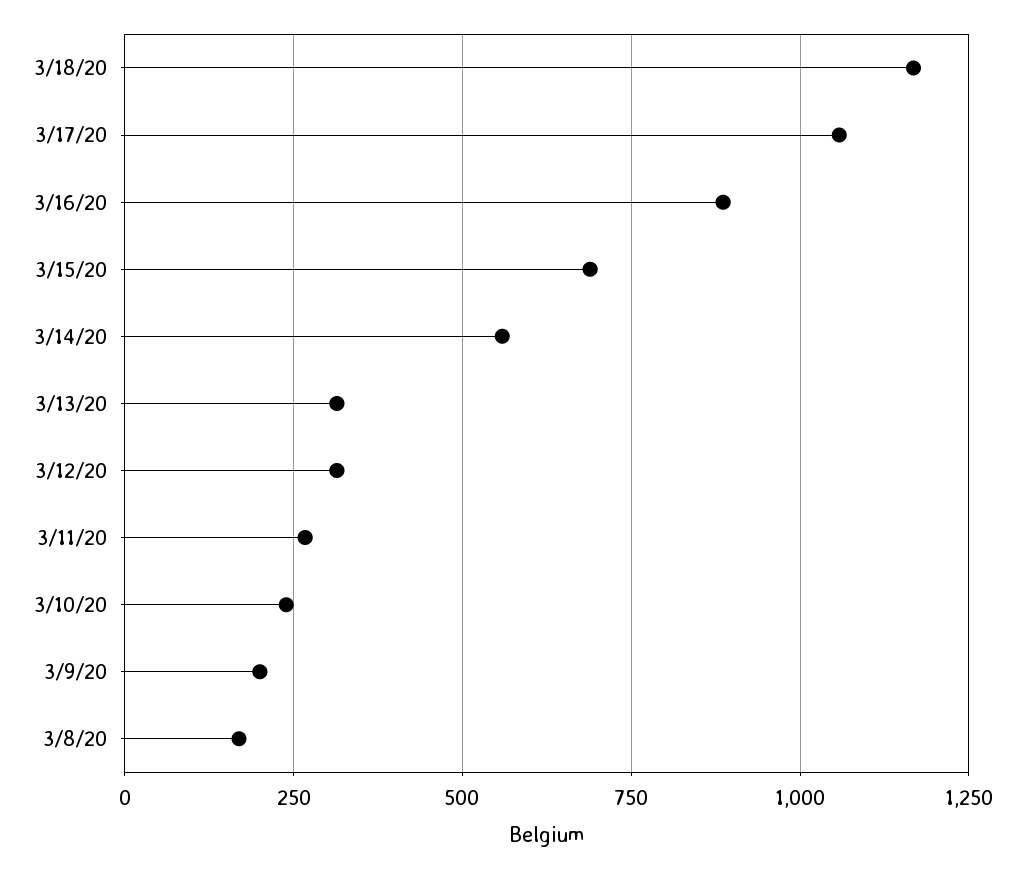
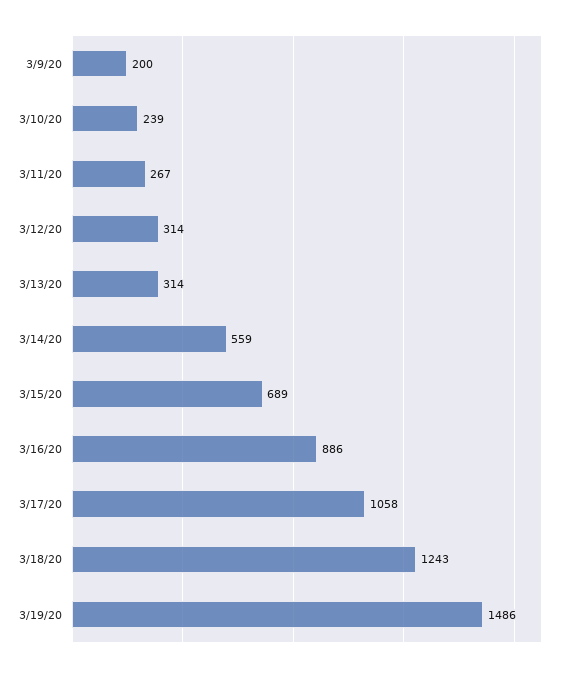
3/18/20: 1175 -> 1243
3/8/20: 175 -> none
3/19/20: none -> 1486

